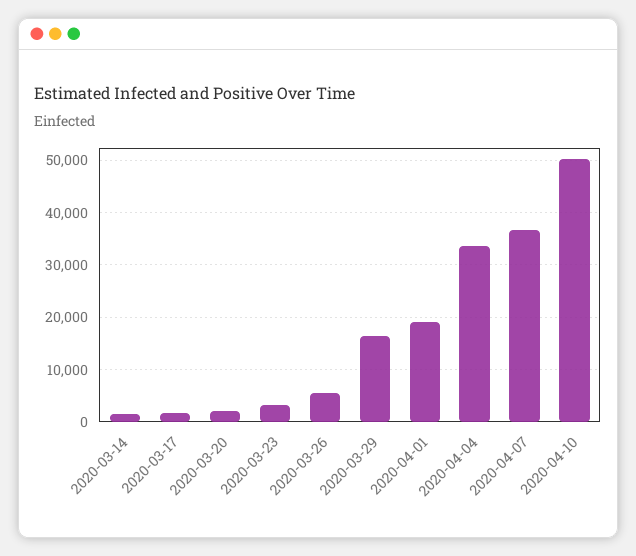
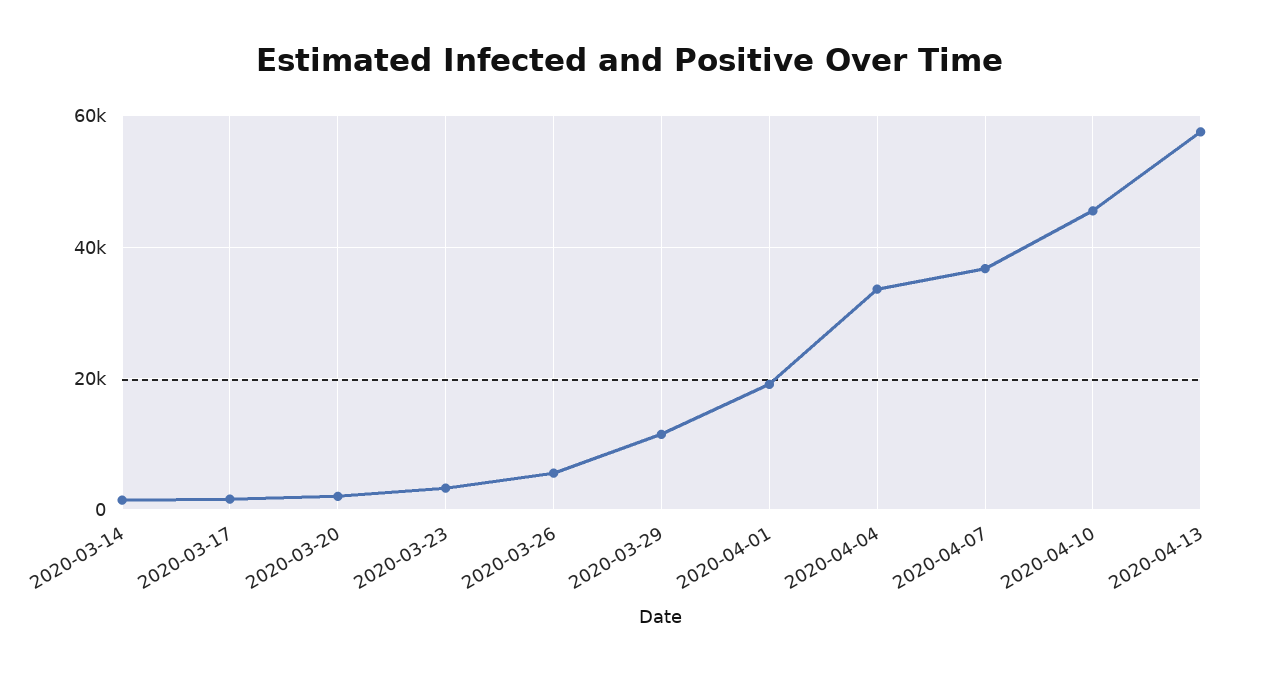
2020-03-29: 16000 -> 12000
2020-04-10: 50000 -> 46000
2020-04-13: none -> 58000

